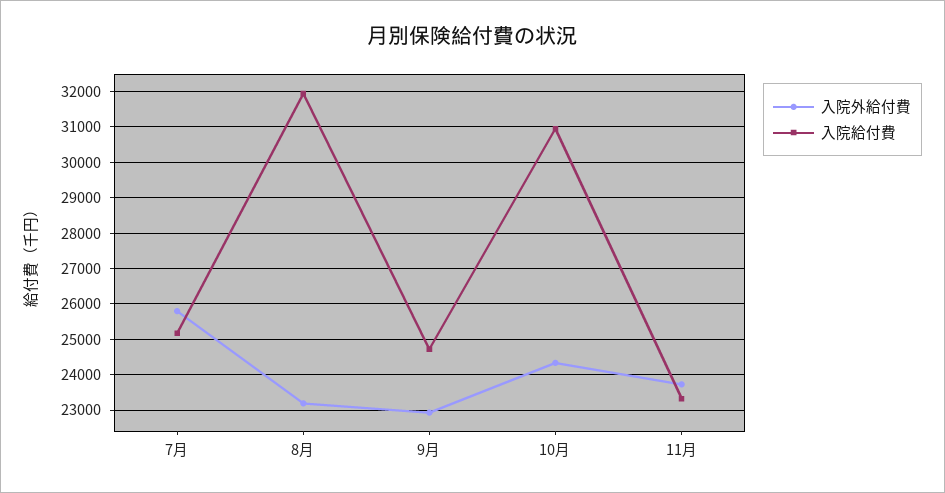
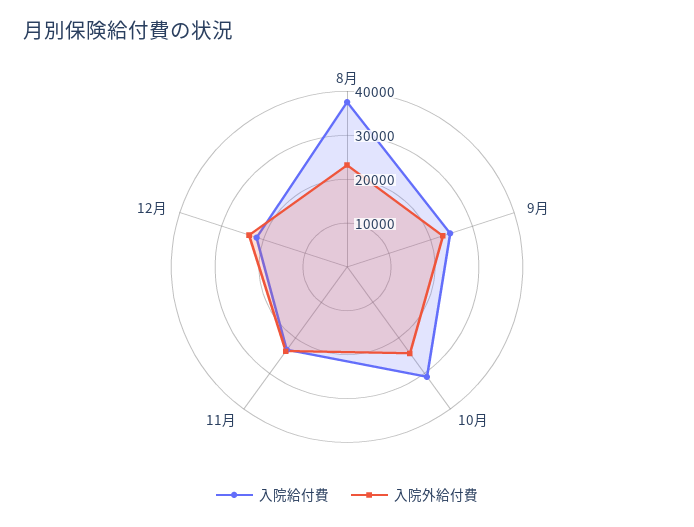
入院外給付費, 7月: 25800 -> none
入院給付費, 7月: 25200 -> none
入院給付費, 8月: 32000 -> 38000
入院給付費, 12月: none -> 22000
入院外給付費, 12月: none -> 24000

